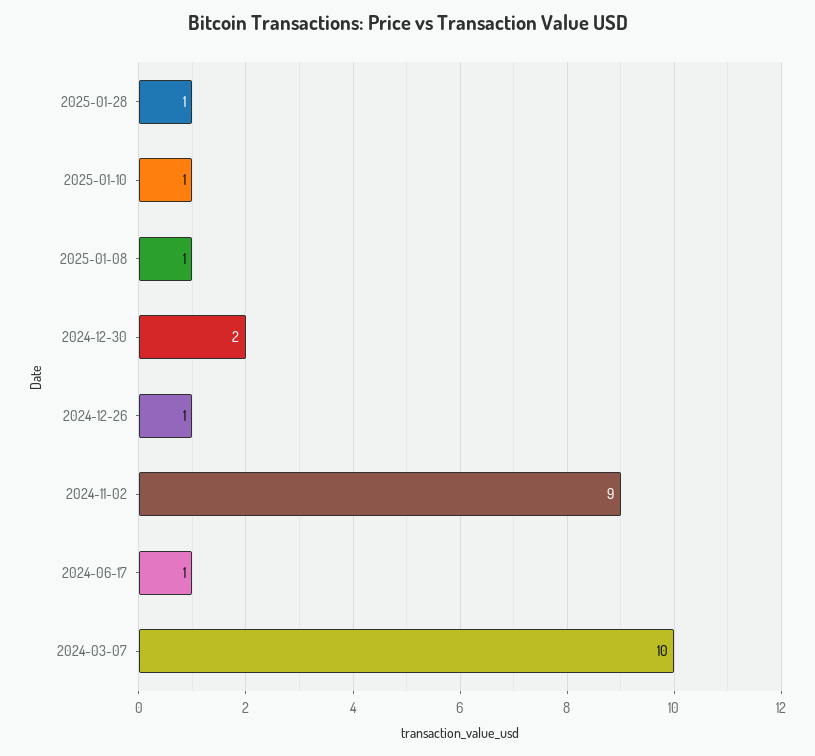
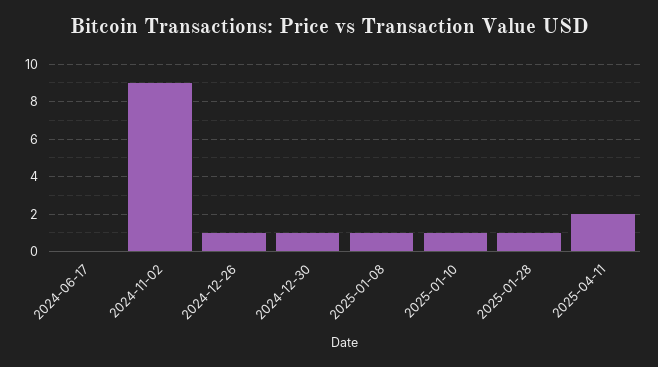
2024-12-30: 2 -> 1
2024-06-17: 1 -> 0
2024-03-07: 10 -> none
2025-04-11: none -> 2

